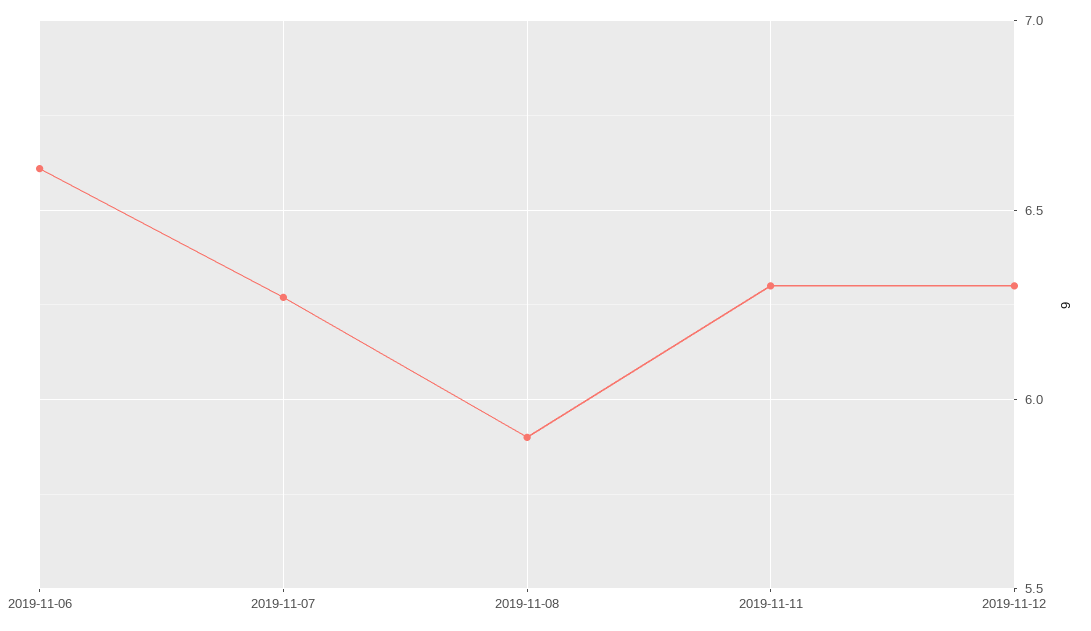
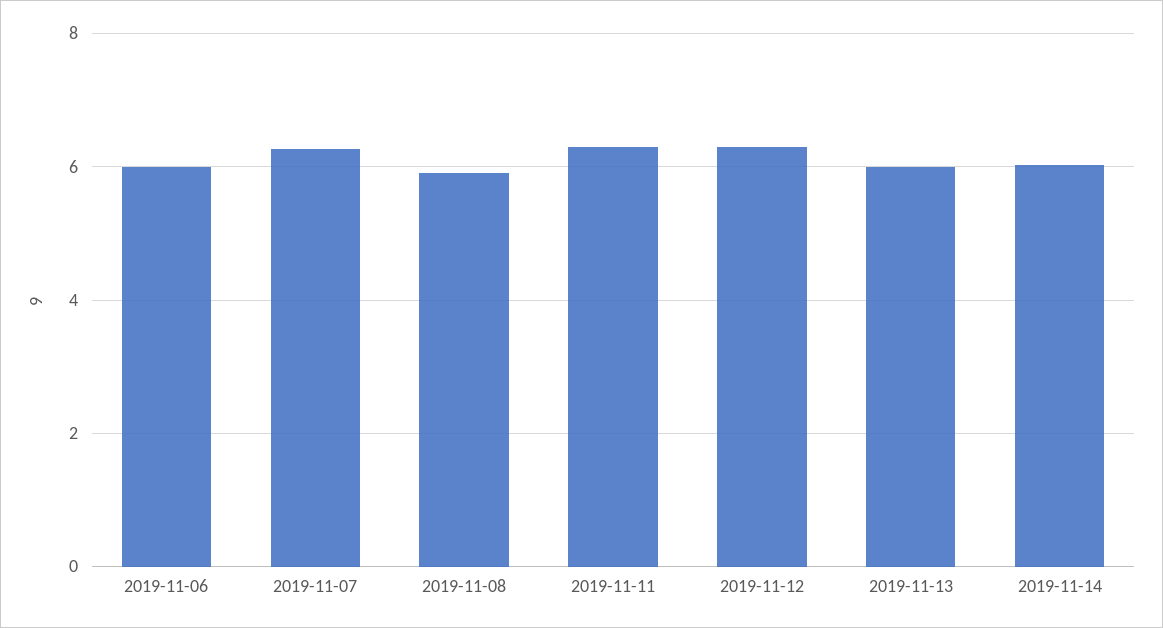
2019-11-06: 6.6 -> 6
2019-11-13: none -> 6
2019-11-14: none -> 6

